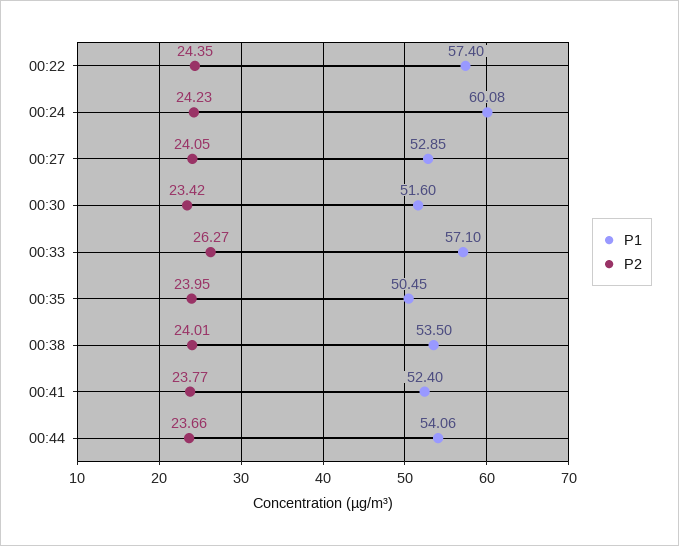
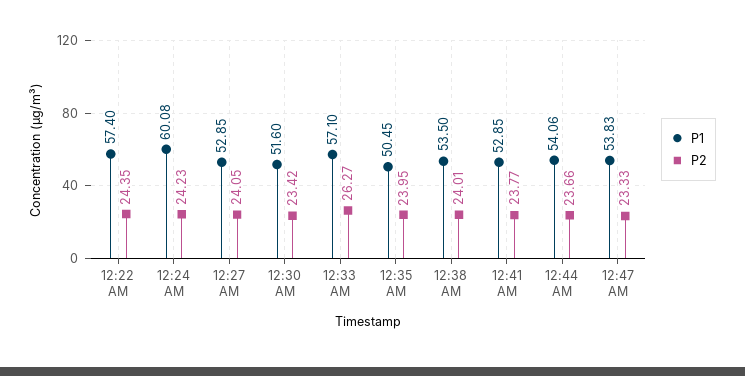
P1, 00:41: 52.4 -> 52.85
P1, 12:47 AM: none -> 53.83
P2, 12:47 AM: none -> 23.33

